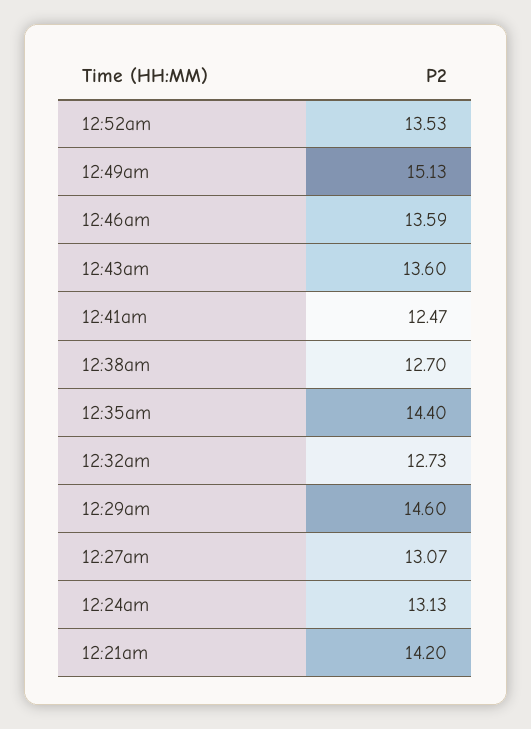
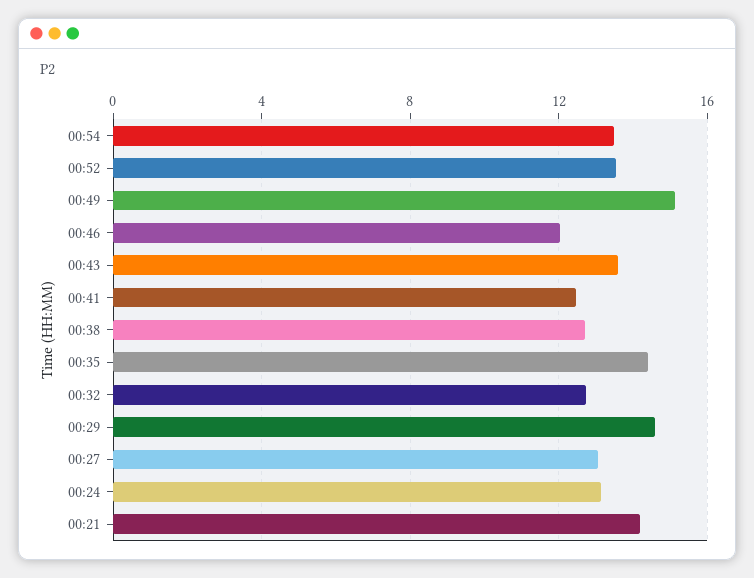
12:46am: 13.59 -> 12
00:54: none -> 13.5

